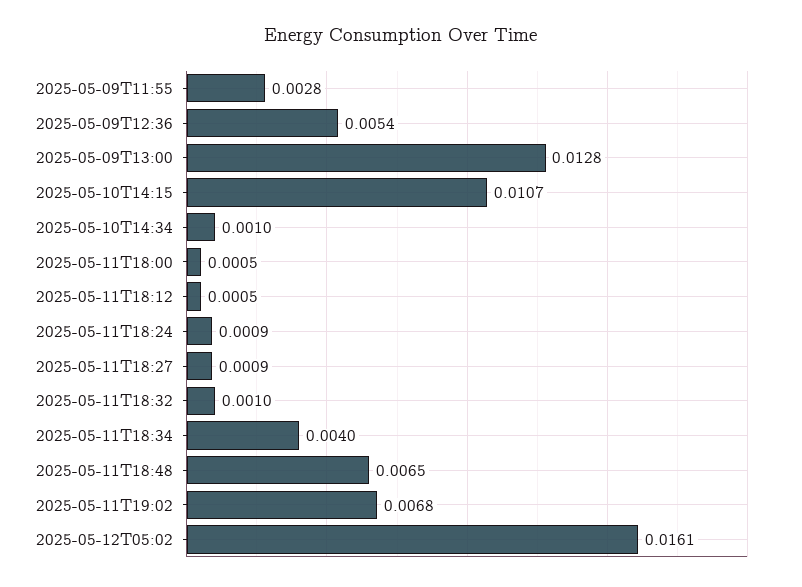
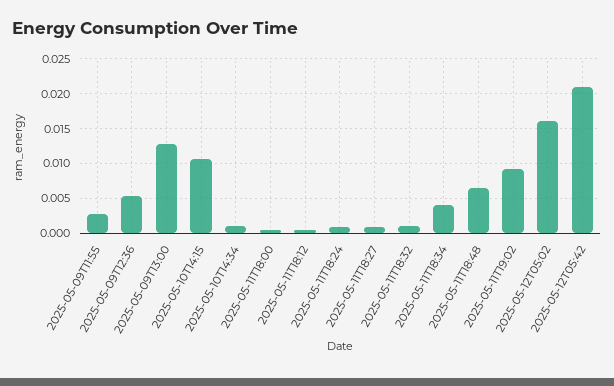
2025-05-11T19:02: 0.0068 -> 0.009
2025-05-12T05:42: none -> 0.021

